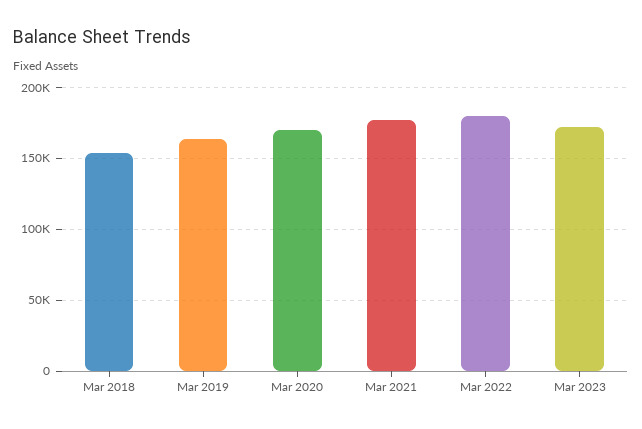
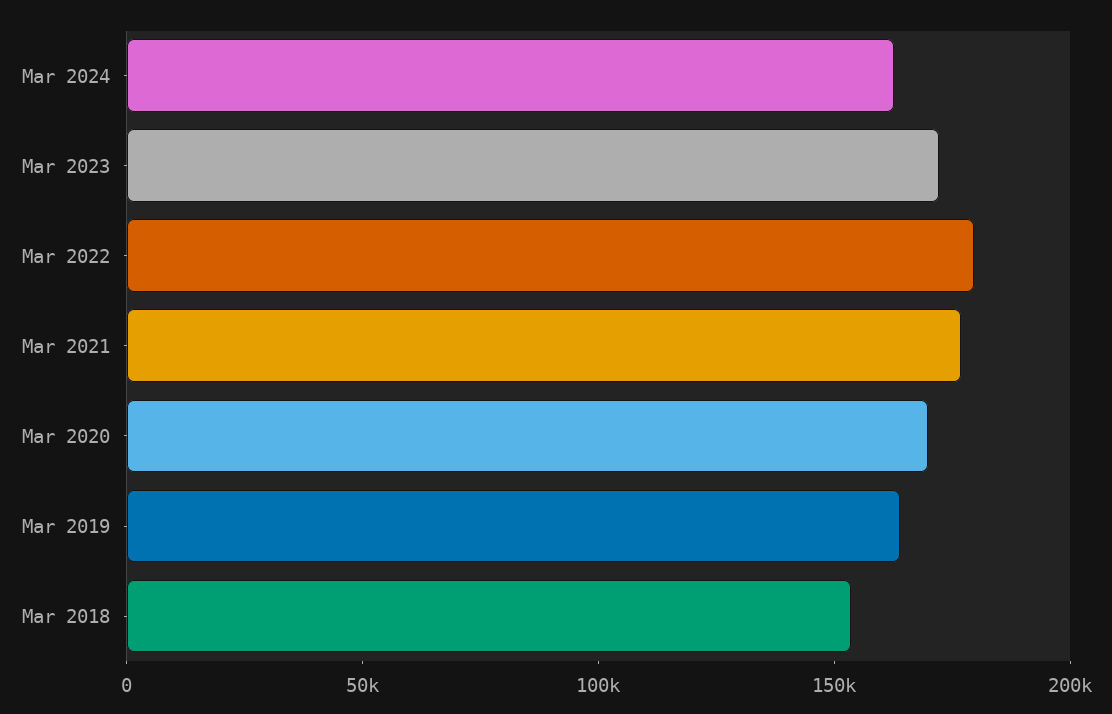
Mar 2024: none -> 160000

